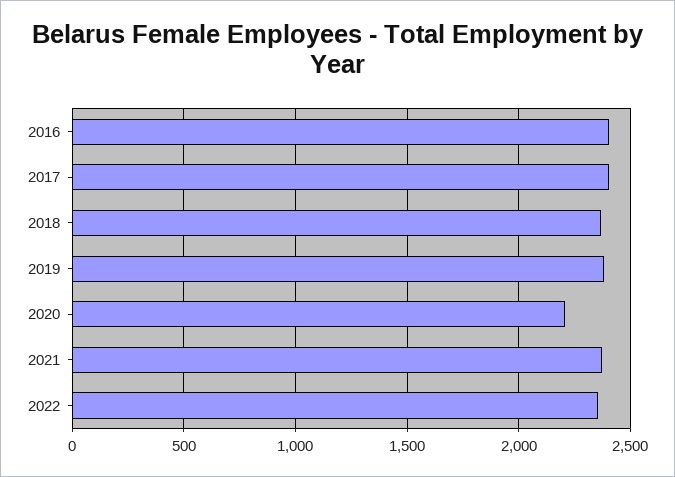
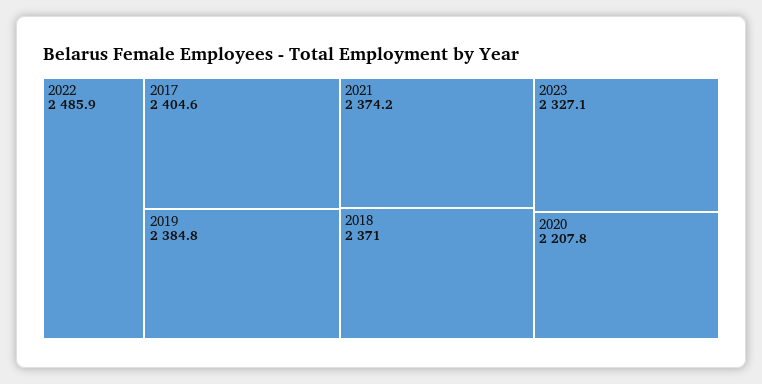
2016: 2400 -> none
2022: 2350 -> 2485.9
2023: none -> 2327.1

